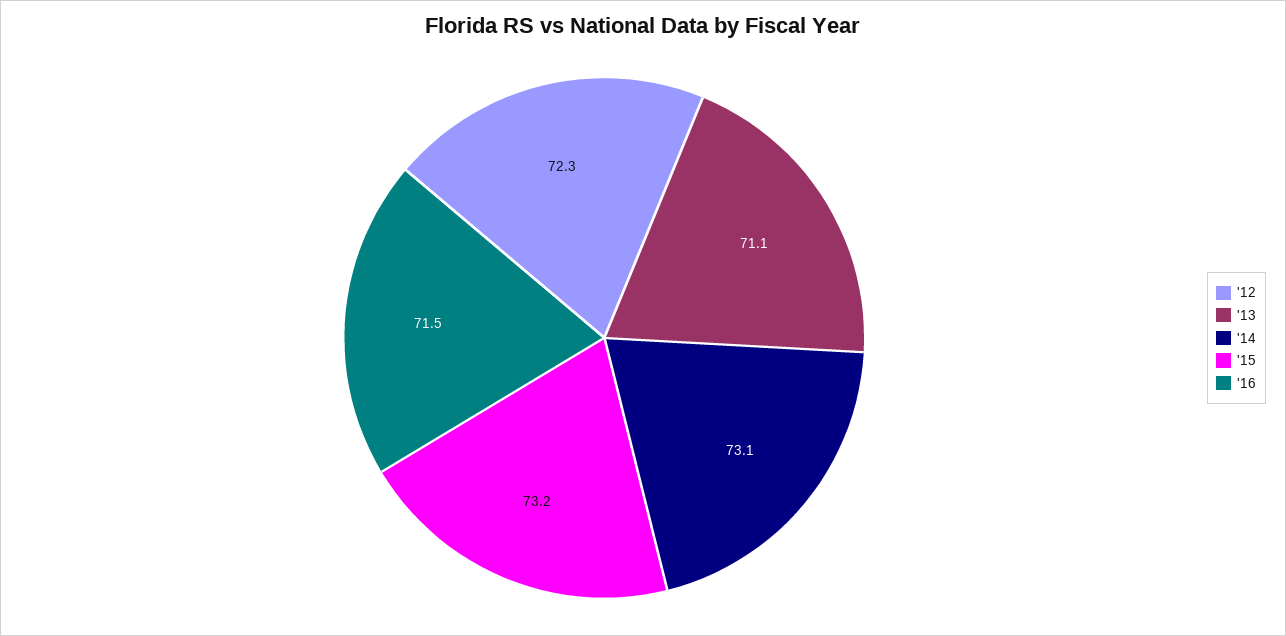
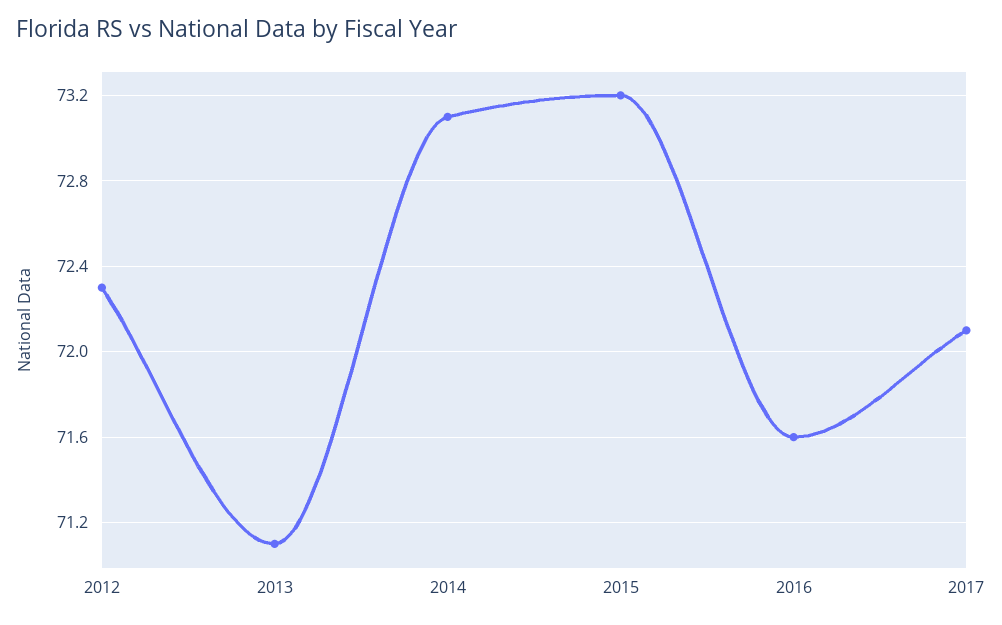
'16: 71.5 -> 71.6
2017: none -> 72.1

